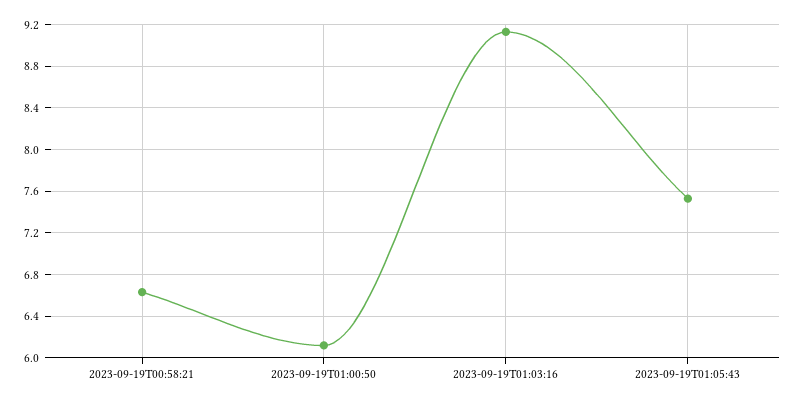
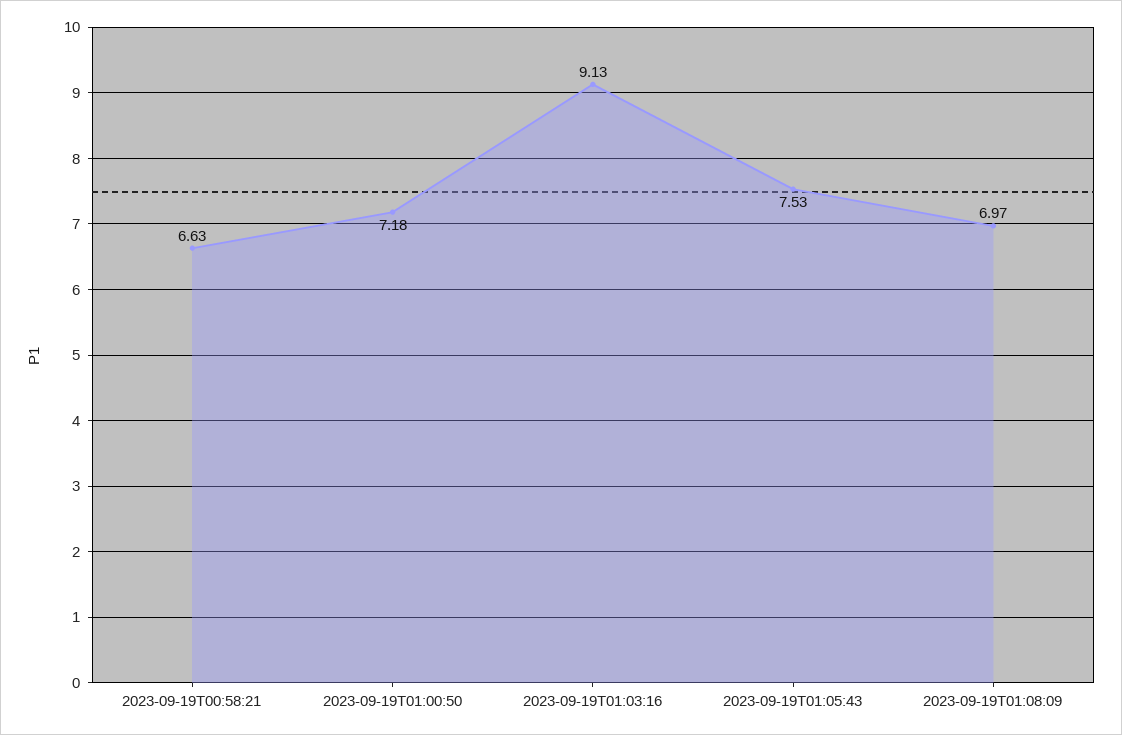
2023-09-19T01:00:50: 6.1 -> 7.18
2023-09-19T01:08:09: none -> 6.97

